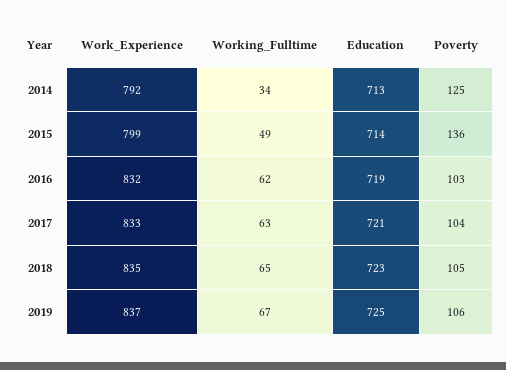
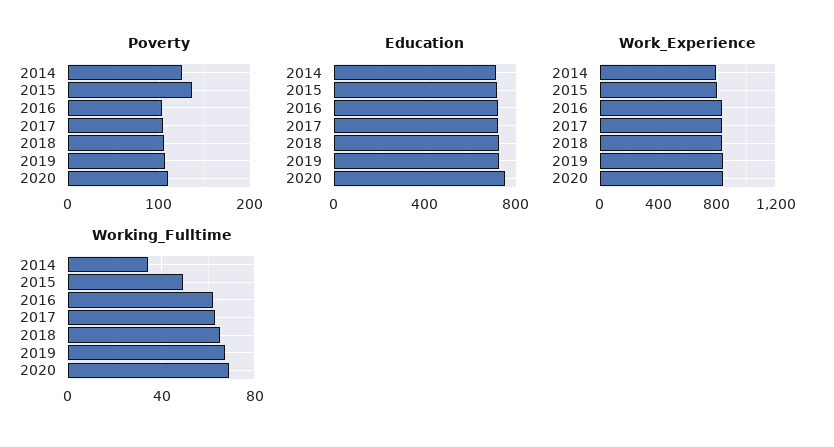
Poverty, 2020: none -> 110
Education, 2020: none -> 750
Work_Experience, 2020: none -> 850
Working_Fulltime, 2020: none -> 70

